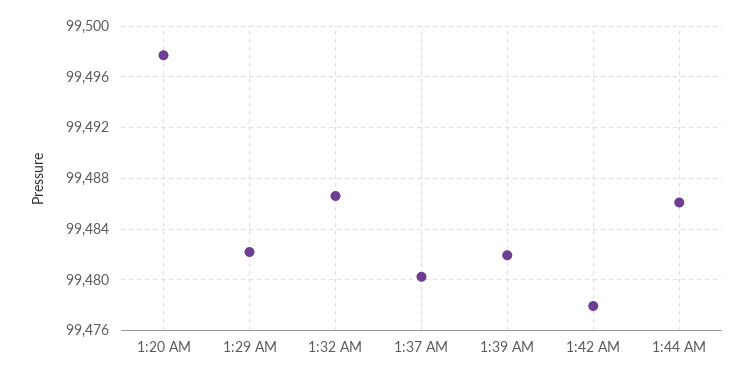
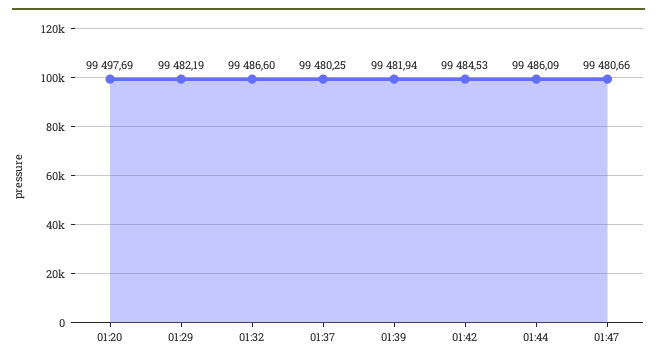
1:42 AM: 99478 -> 99484.53
01:47: none -> 99480.66

